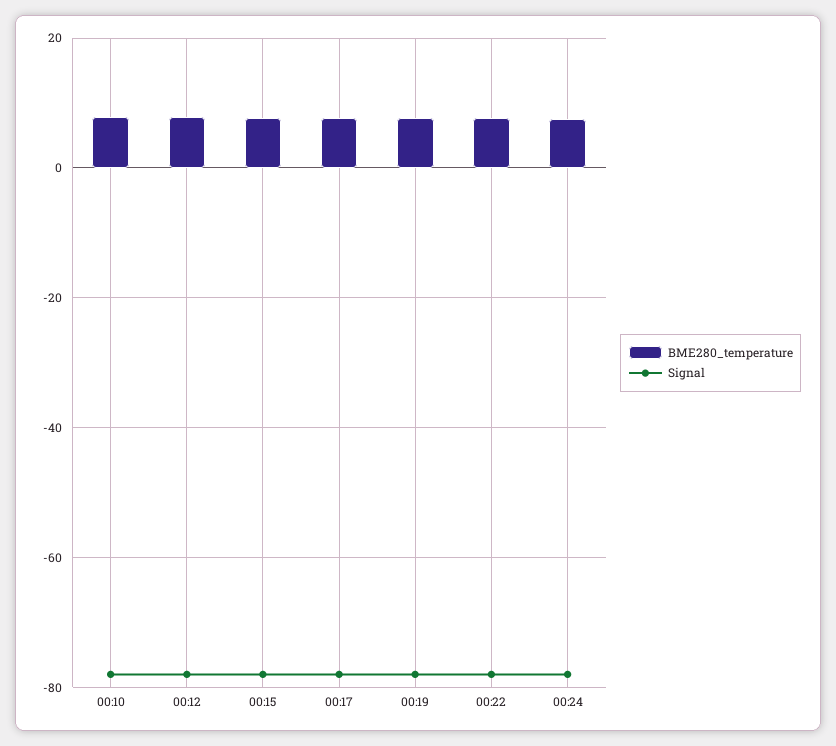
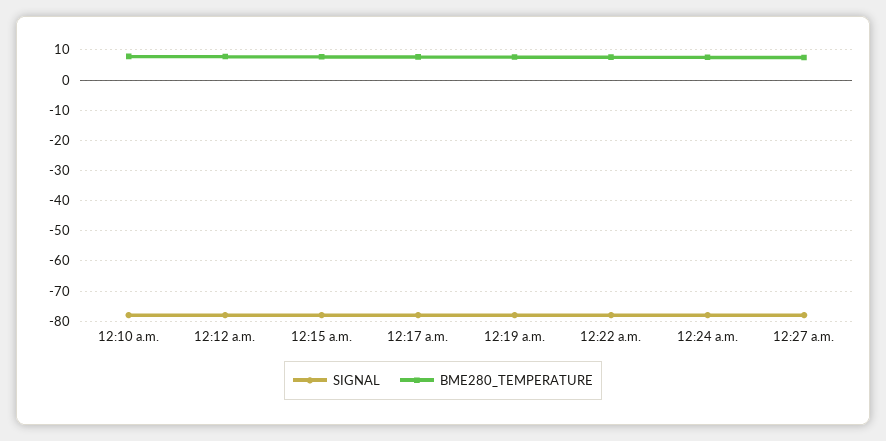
Signal, 12:27 a.m.: none -> -78
BME280_temperature, 12:27 a.m.: none -> 8

